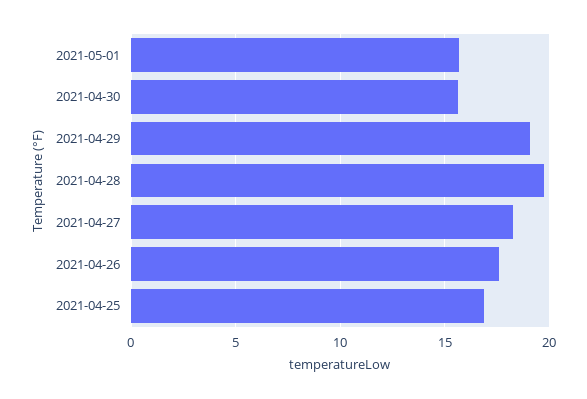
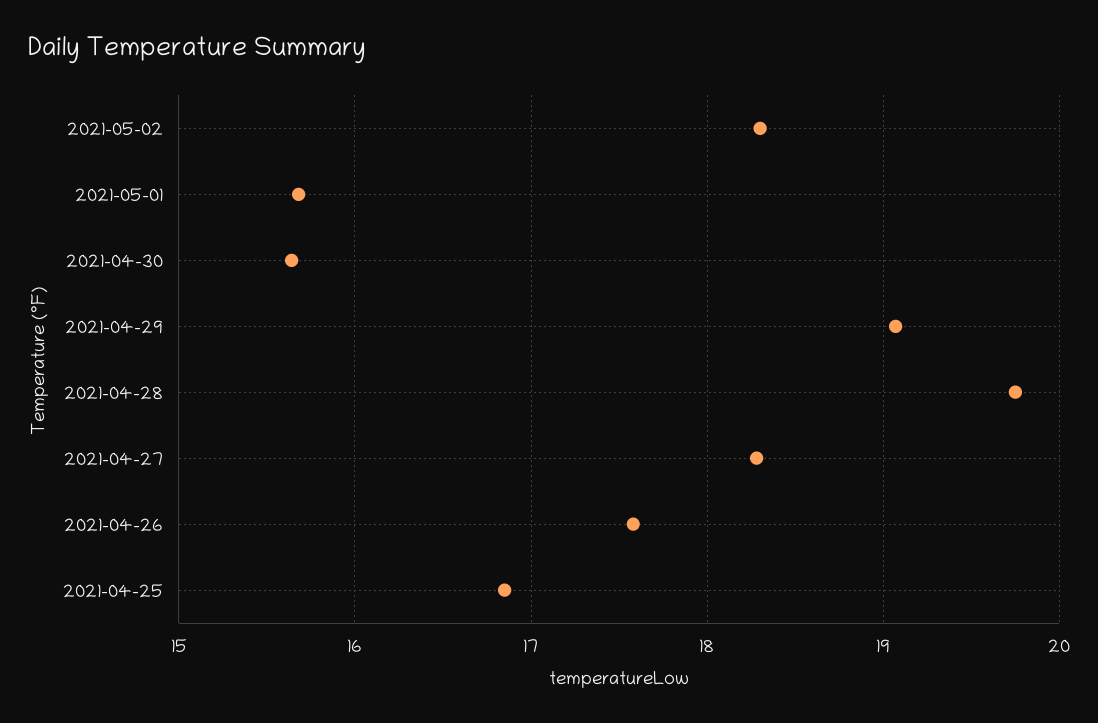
2021-05-02: none -> 18.3

